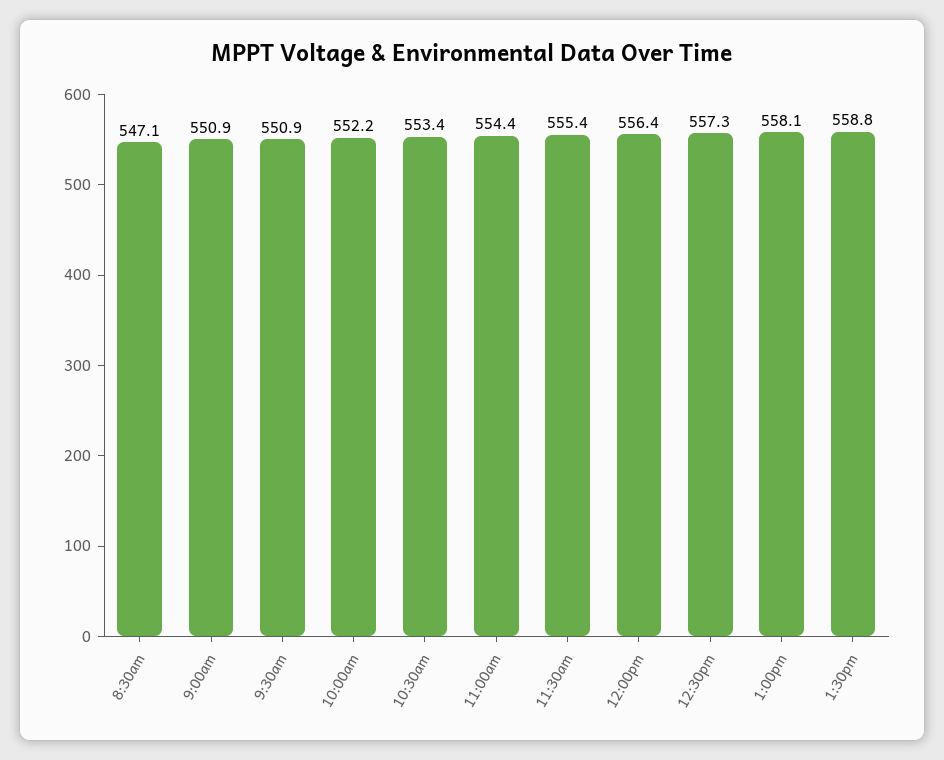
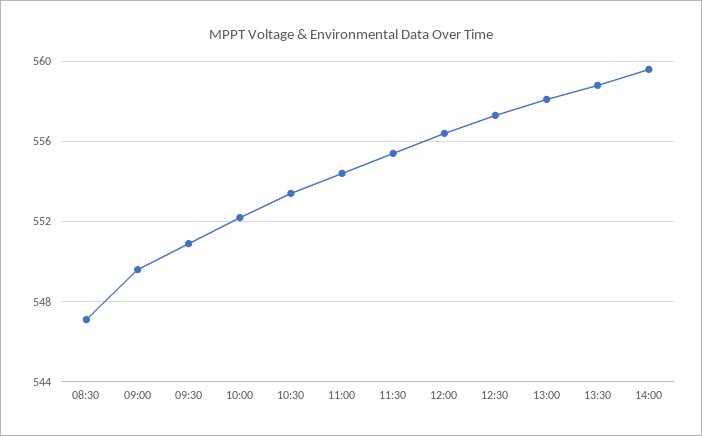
9:00am: 550.9 -> 549.5
14:00: none -> 559.5

